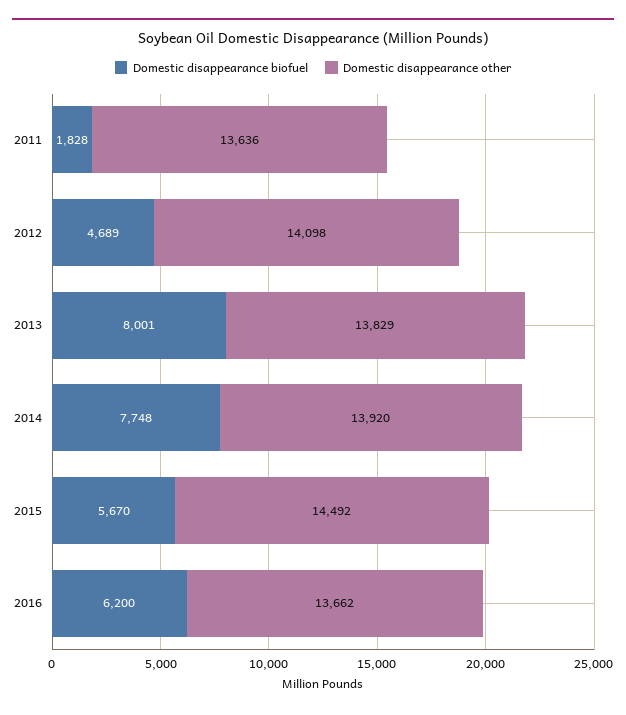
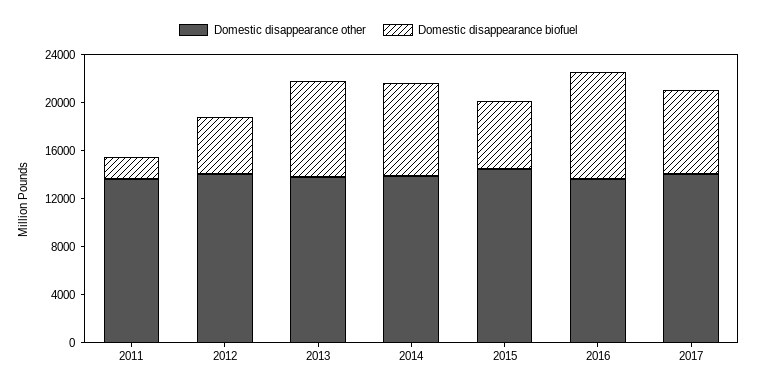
Domestic disappearance biofuel, 2016: 6200 -> 9000
Domestic disappearance other, 2017: none -> 14000
Domestic disappearance biofuel, 2017: none -> 7000

